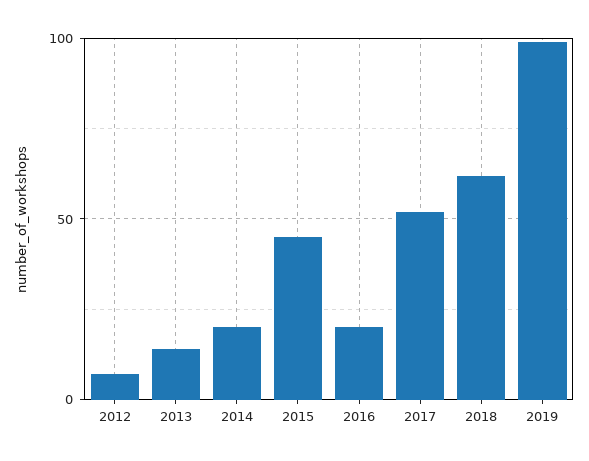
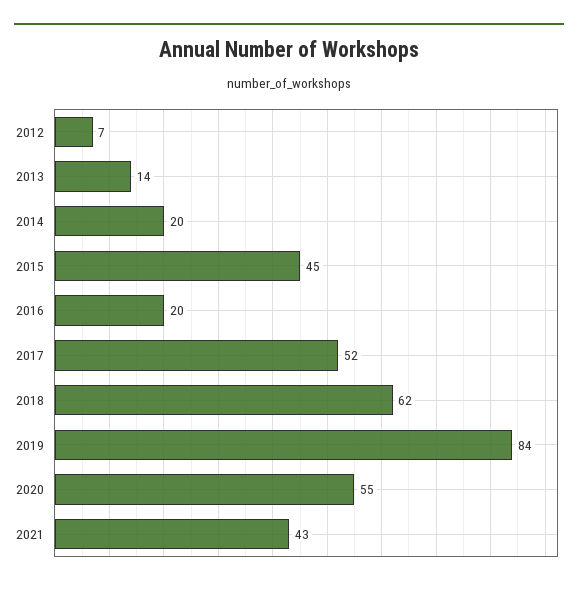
2019: 100 -> 84
2020: none -> 55
2021: none -> 43

